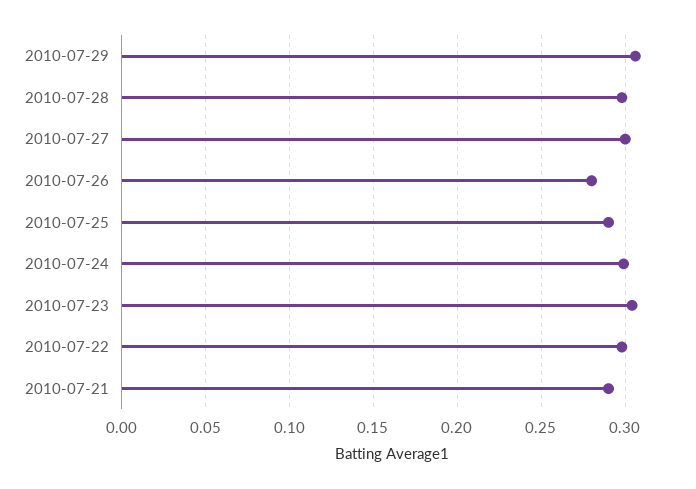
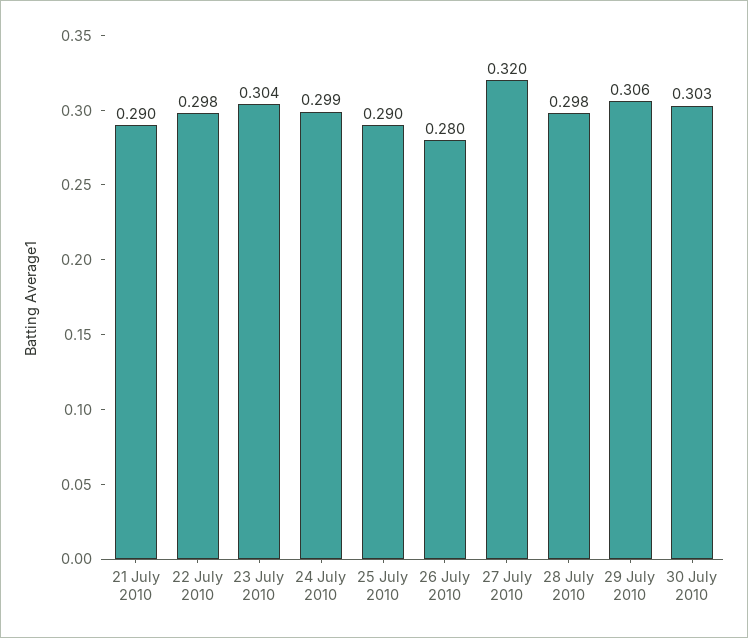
2010-07-27: 0.3 -> 0.32
30 July 2010: none -> 0.303

